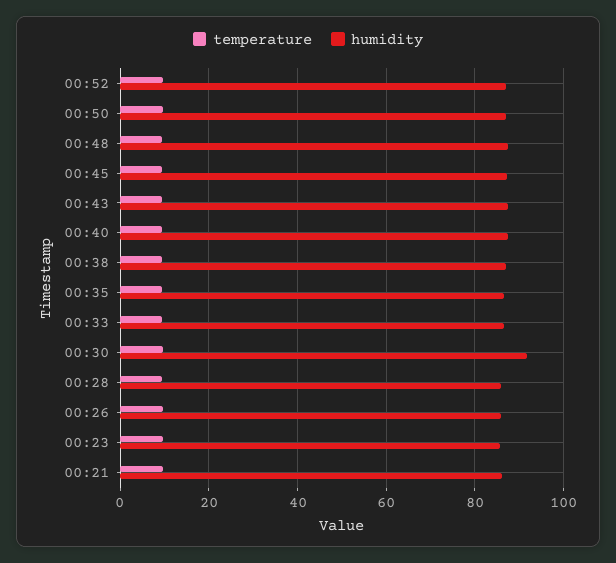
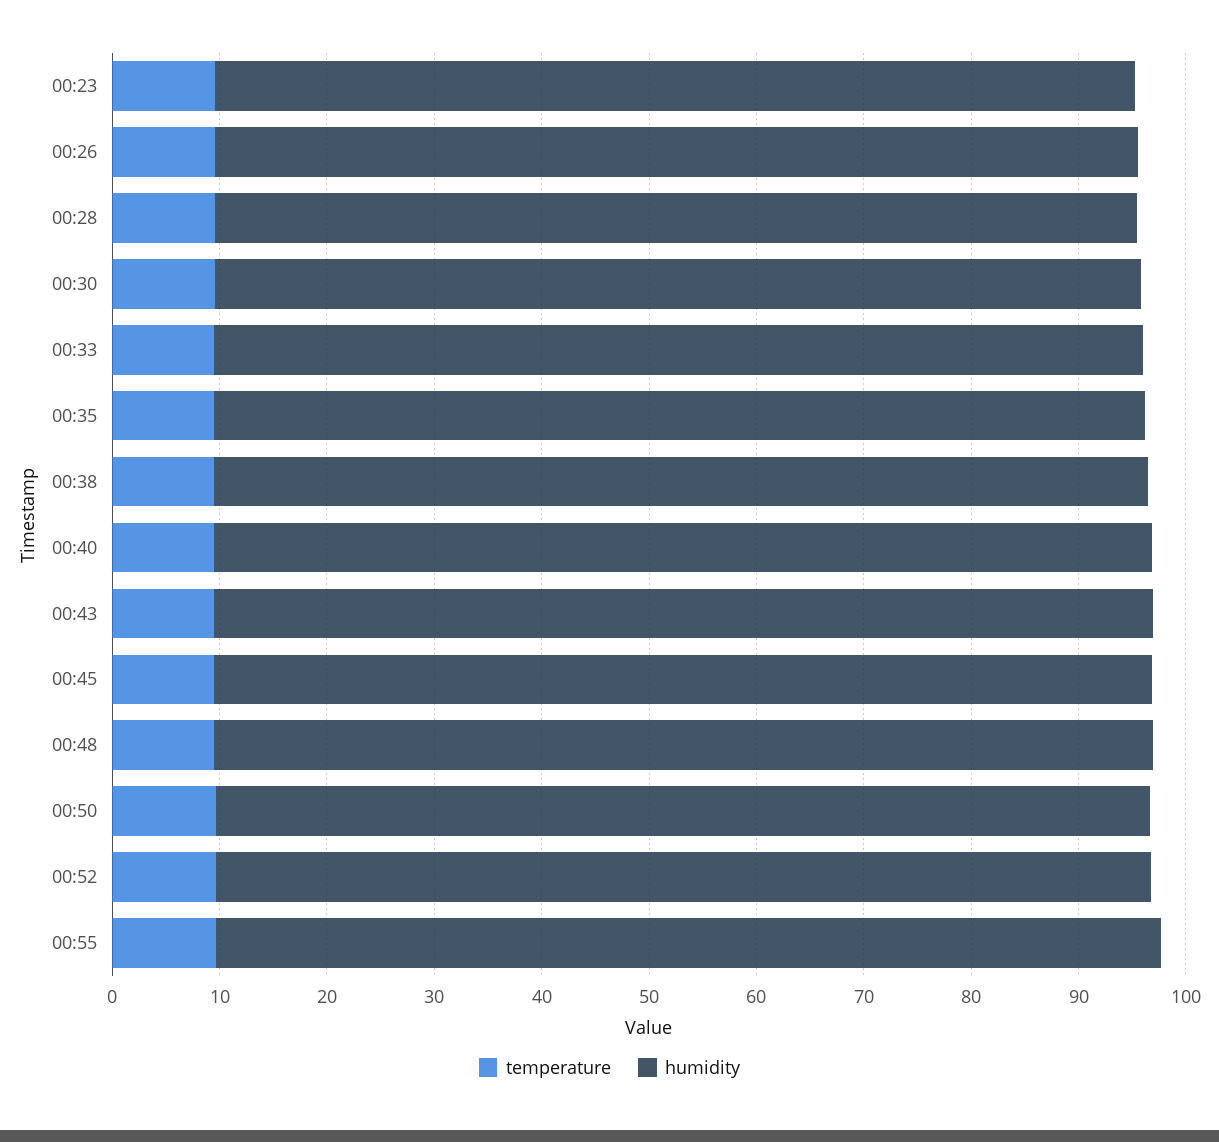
humidity, 00:30: 92 -> 86
temperature, 00:21: 10 -> none
humidity, 00:21: 86 -> none
temperature, 00:55: none -> 10
humidity, 00:55: none -> 88

